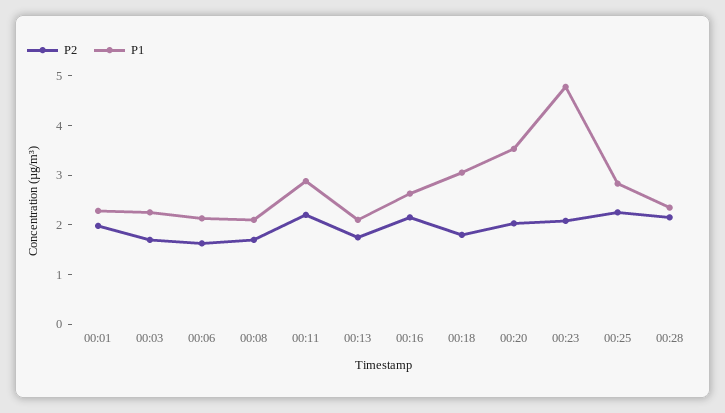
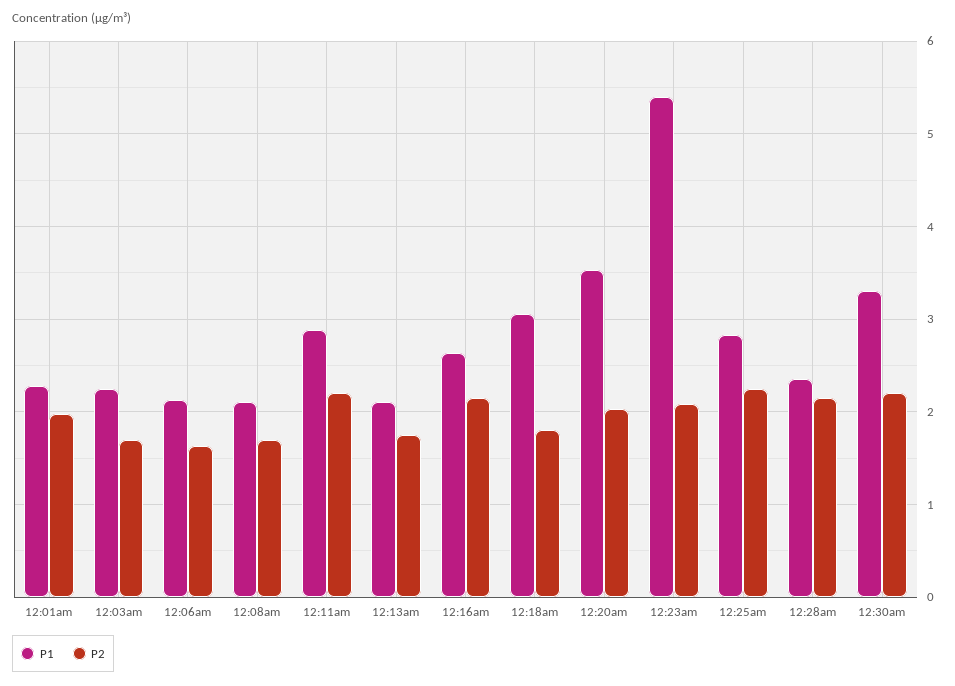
P1, 00:23: 4.8 -> 5.4
P1, 12:30am: none -> 3.3
P2, 12:30am: none -> 2.2

